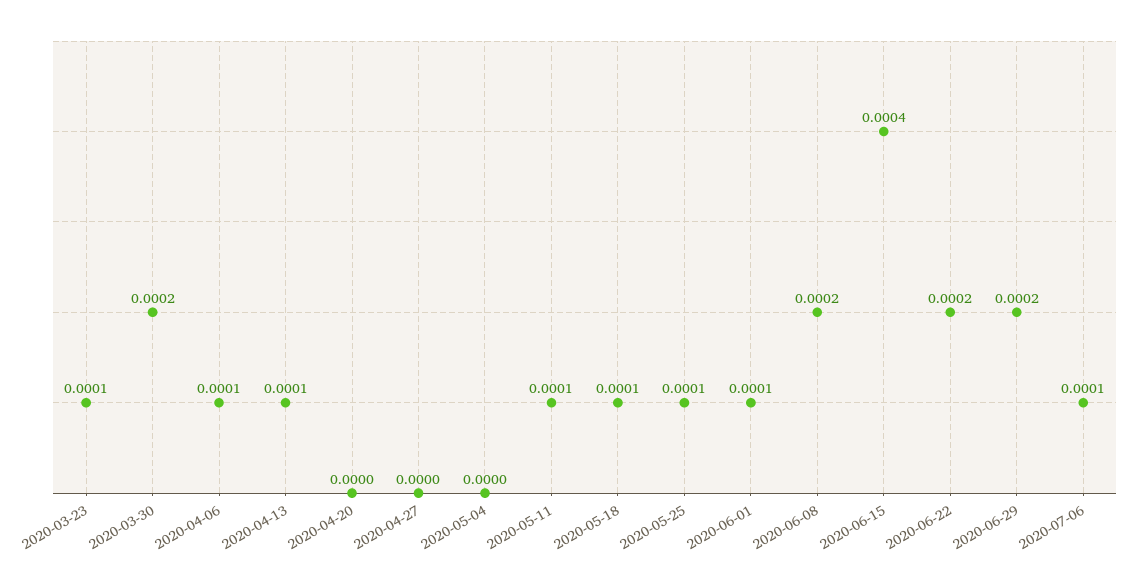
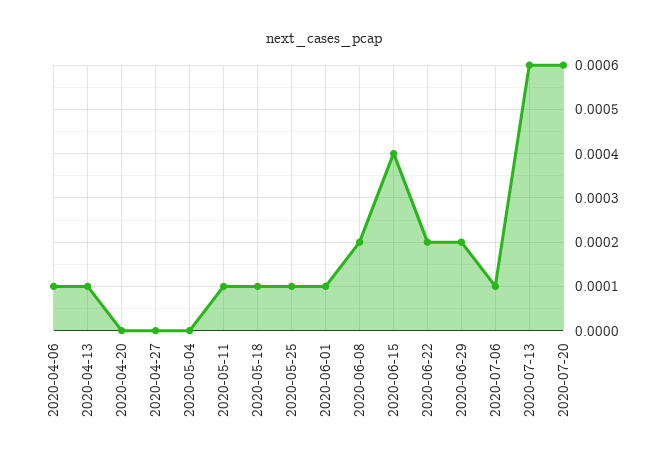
2020-03-23: 0.0001 -> none
2020-03-30: 0.0002 -> none
2020-07-13: none -> 0.0006
2020-07-20: none -> 0.0006

